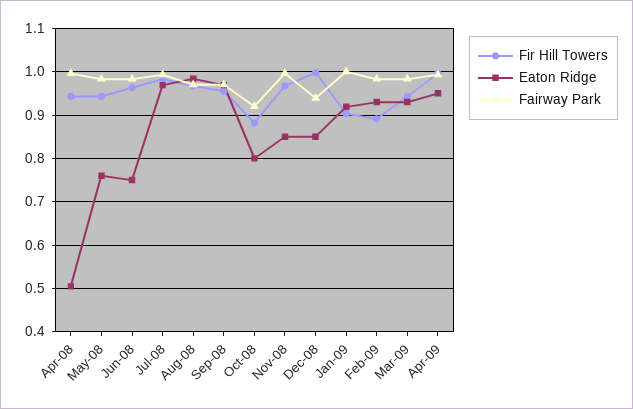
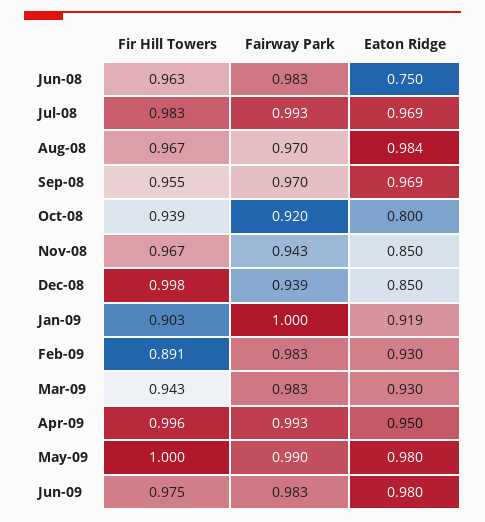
Fir Hill Towers, Apr-08: 0.94 -> none
Eaton Ridge, Apr-08: 0.5 -> none
Fairway Park, Apr-08: 1 -> none
Fir Hill Towers, May-08: 0.94 -> none
Eaton Ridge, May-08: 0.76 -> none
Fairway Park, May-08: 0.98 -> none
Fir Hill Towers, Oct-08: 0.88 -> 0.939
Fairway Park, Nov-08: 1 -> 0.943
Fir Hill Towers, May-09: none -> 1
Fairway Park, May-09: none -> 0.99
Eaton Ridge, May-09: none -> 0.98
Fir Hill Towers, Jun-09: none -> 0.975
Fairway Park, Jun-09: none -> 0.983
Eaton Ridge, Jun-09: none -> 0.98

